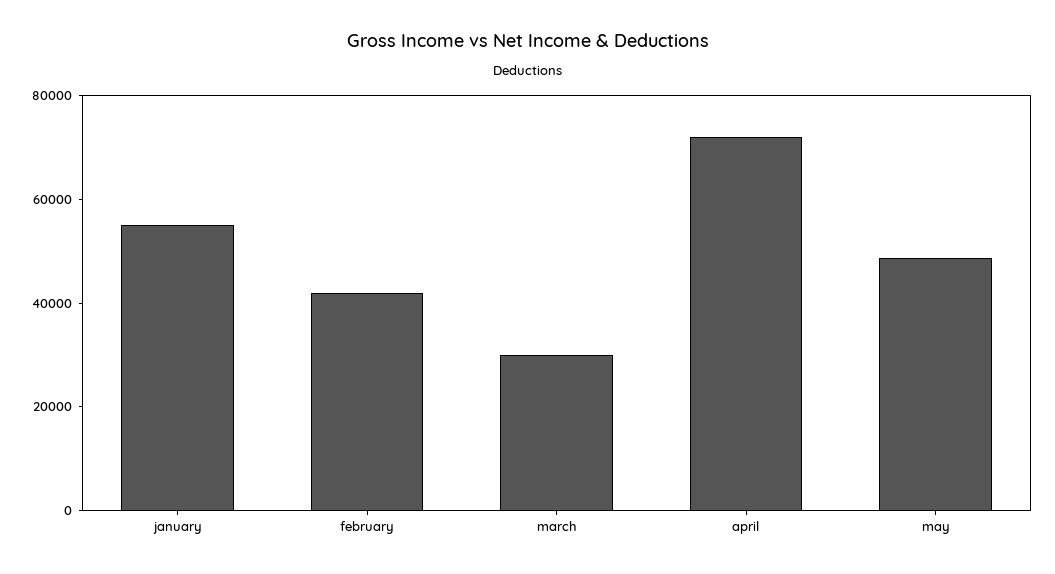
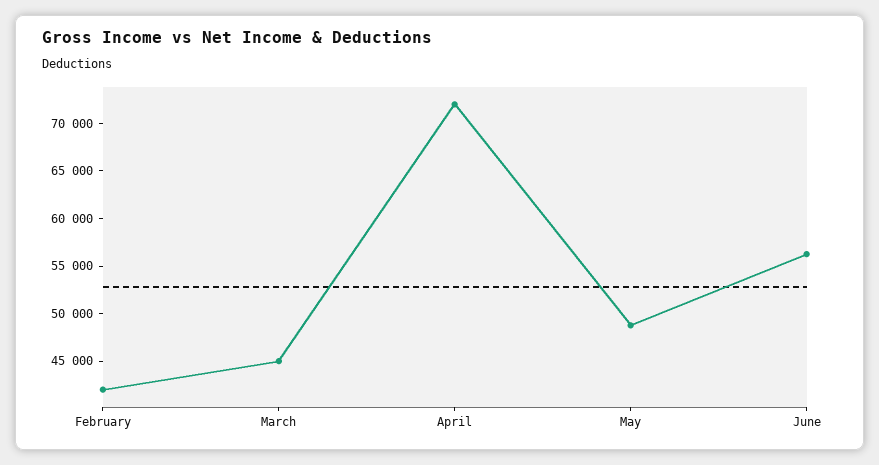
january: 55000 -> none
march: 30000 -> 45000
June: none -> 56000

